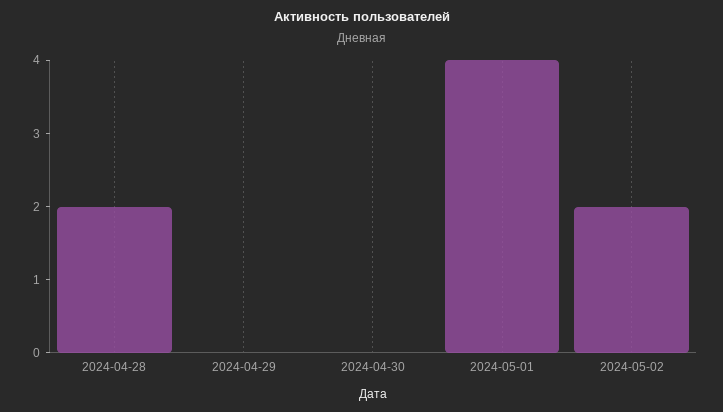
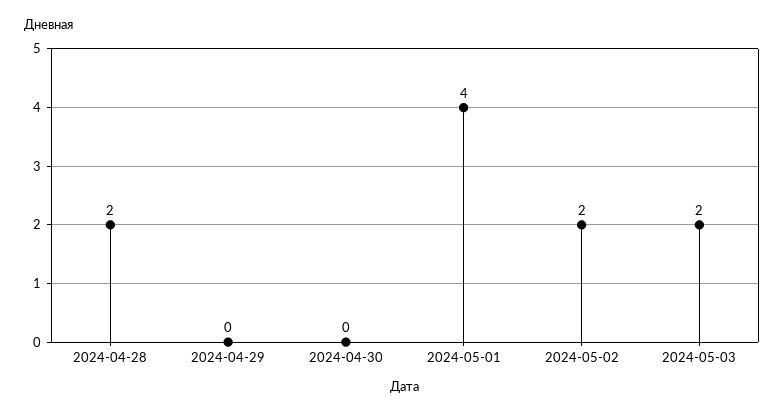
2024-05-03: none -> 2

